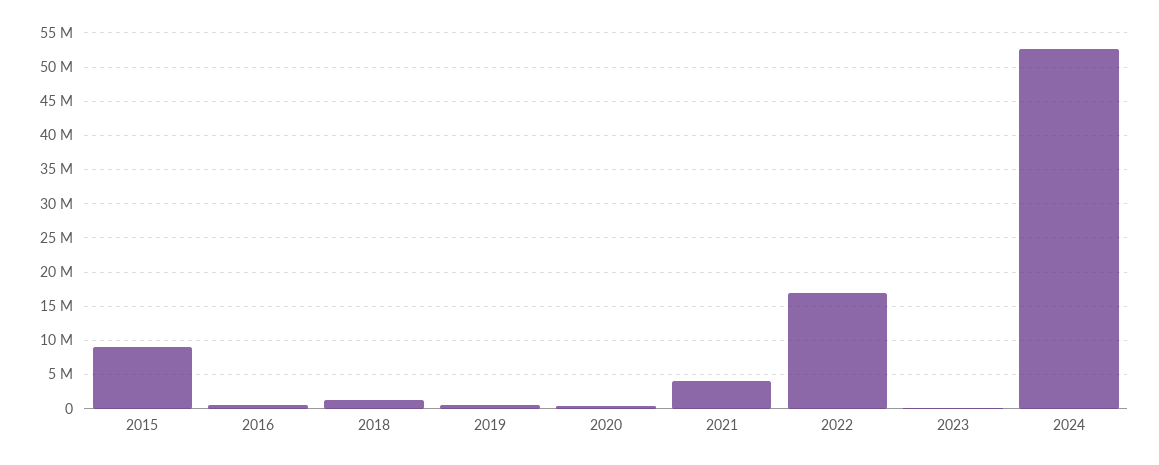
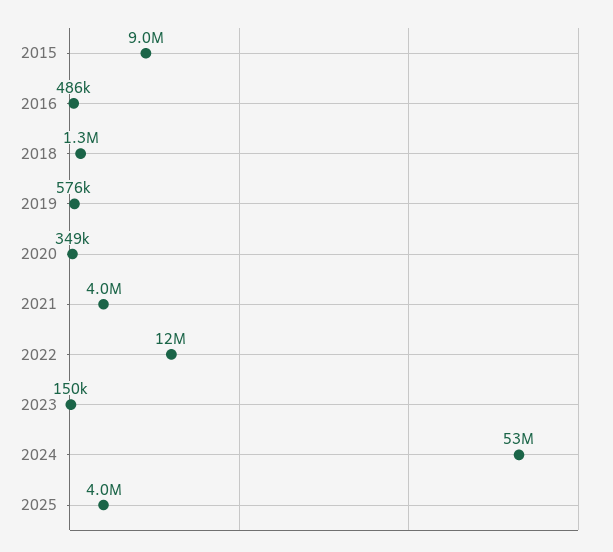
2022: 17000000 -> 12000000
2025: none -> 4000000

